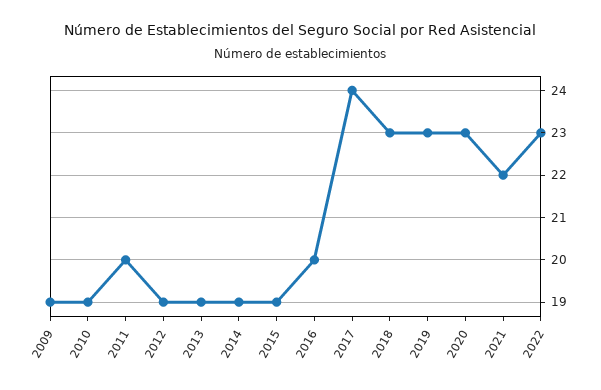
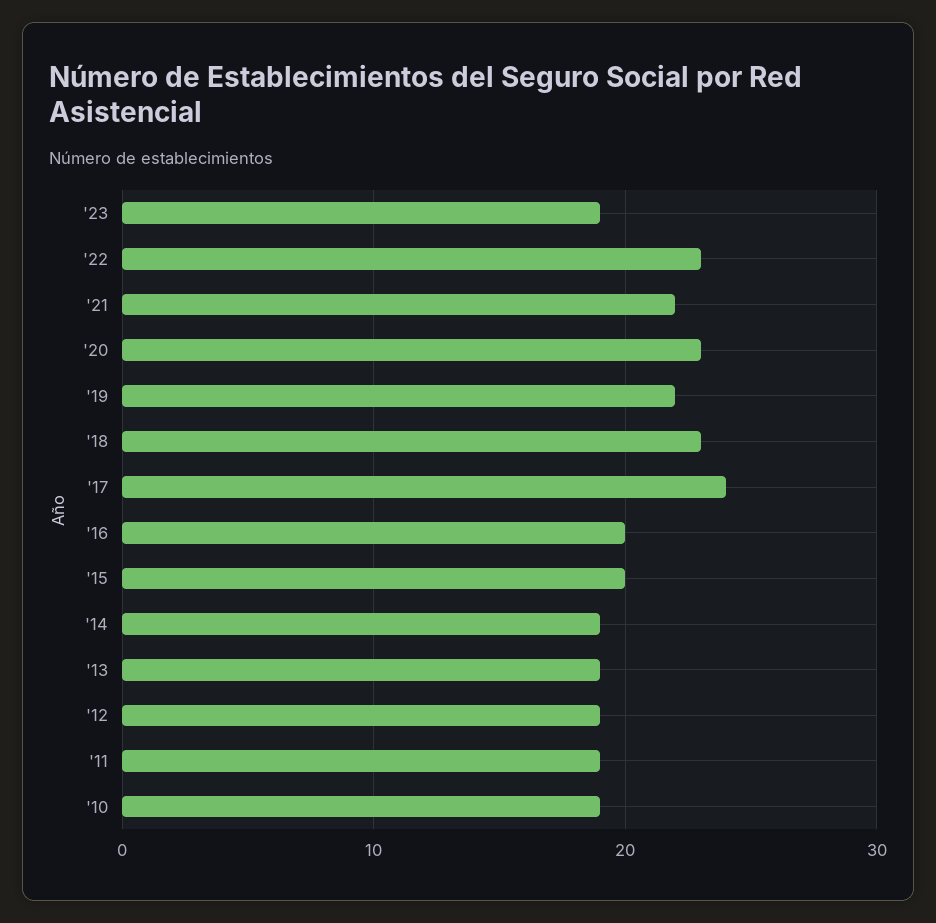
2009: 19 -> none
2011: 20 -> 19
2015: 19 -> 20
2019: 23 -> 22
'23: none -> 19

